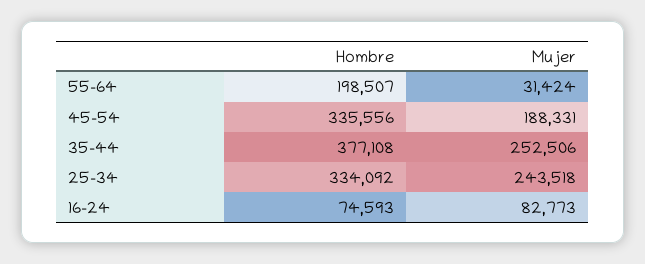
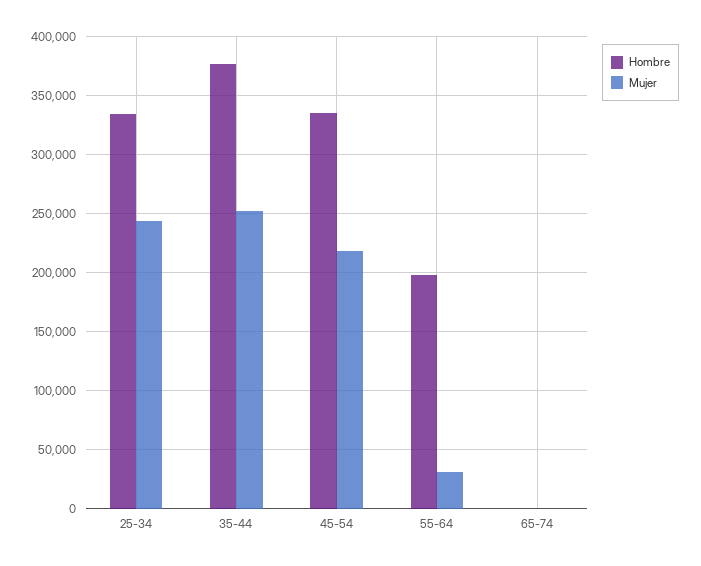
Mujer, 45-54: 188331 -> 220000
Hombre, 16-24: 74593 -> none
Mujer, 16-24: 82773 -> none
Hombre, 65-74: none -> 0
Mujer, 65-74: none -> 0

